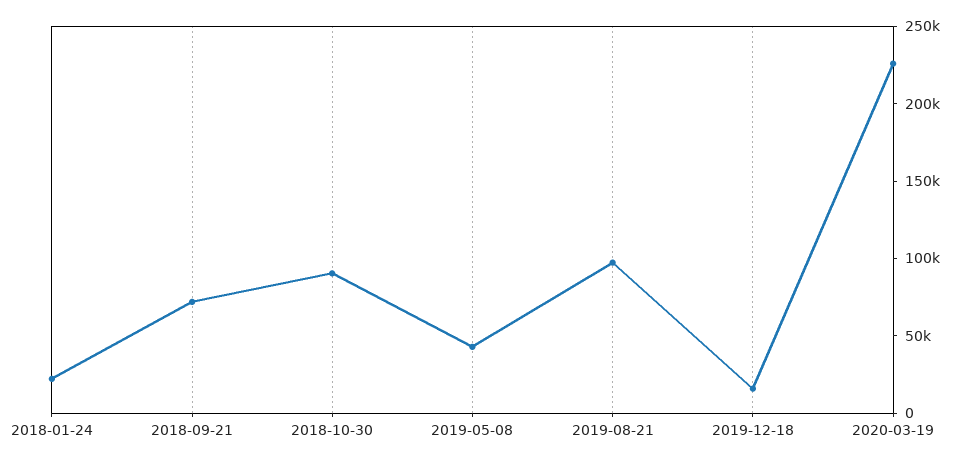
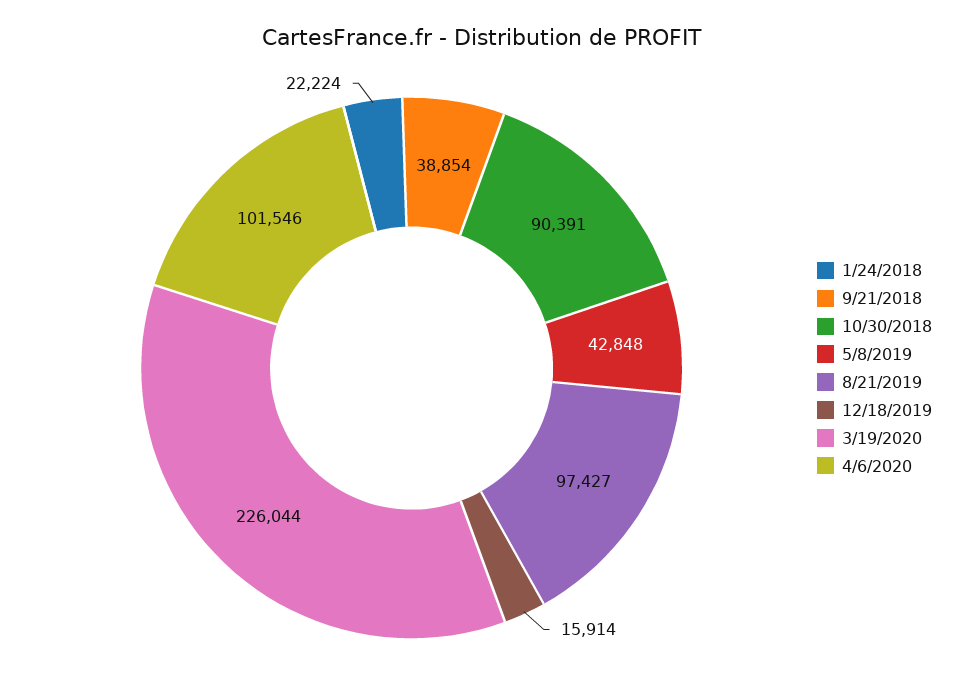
2018-09-21: 70000 -> 38854
4/6/2020: none -> 101546

